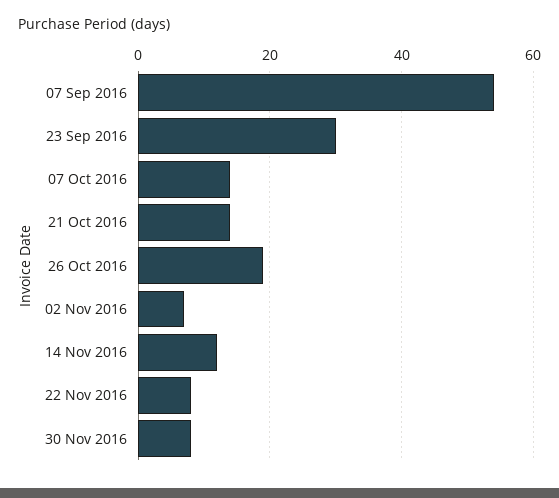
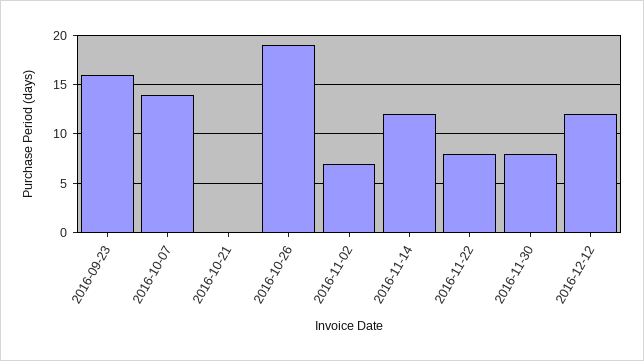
07 Sep 2016: 55 -> none
23 Sep 2016: 30 -> 16
21 Oct 2016: 15 -> 0
2016-12-12: none -> 12

